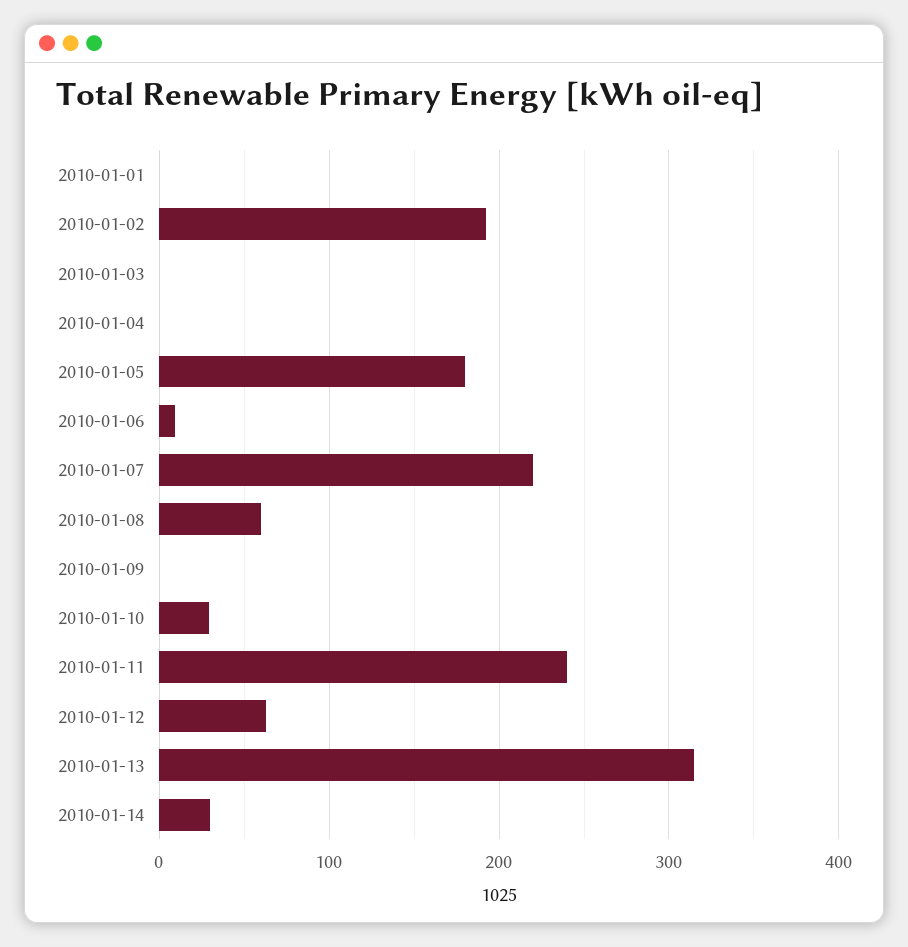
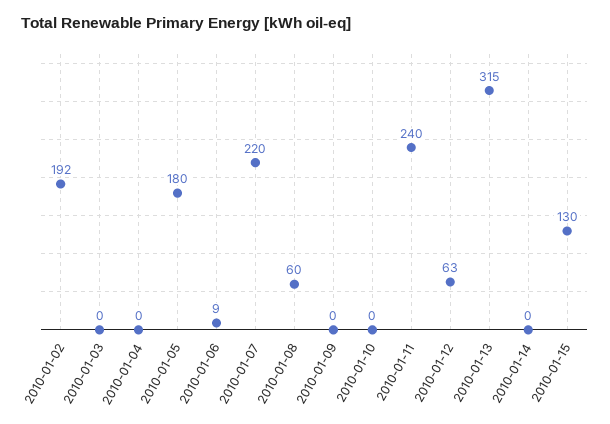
2010-01-01: 0 -> none
2010-01-10: 30 -> 0
2010-01-14: 30 -> 0
2010-01-15: none -> 130

